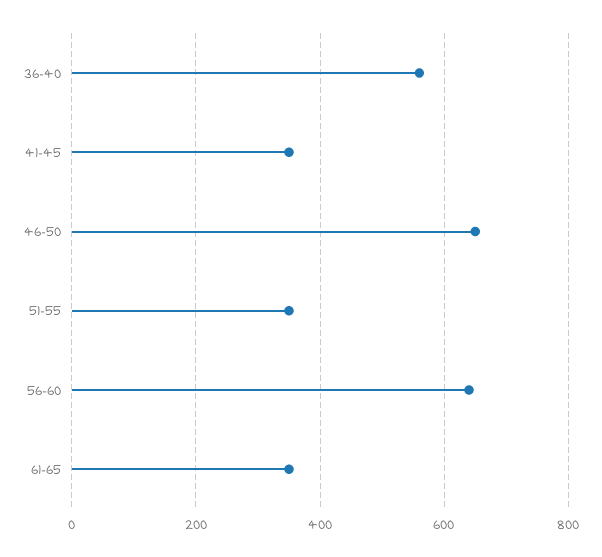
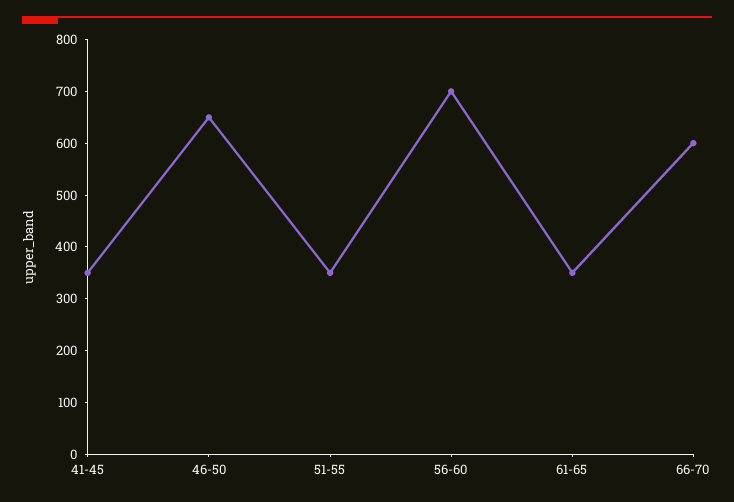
36-40: 560 -> none
56-60: 640 -> 700
66-70: none -> 600

